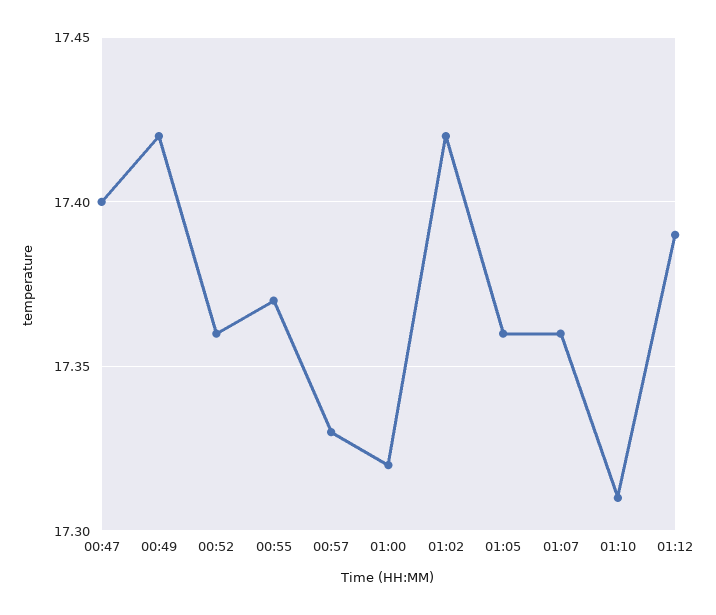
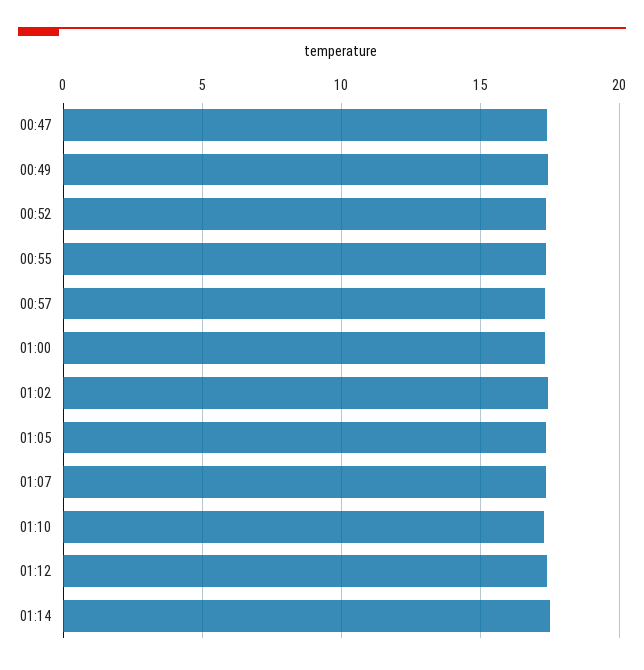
01:14: none -> 17.5

